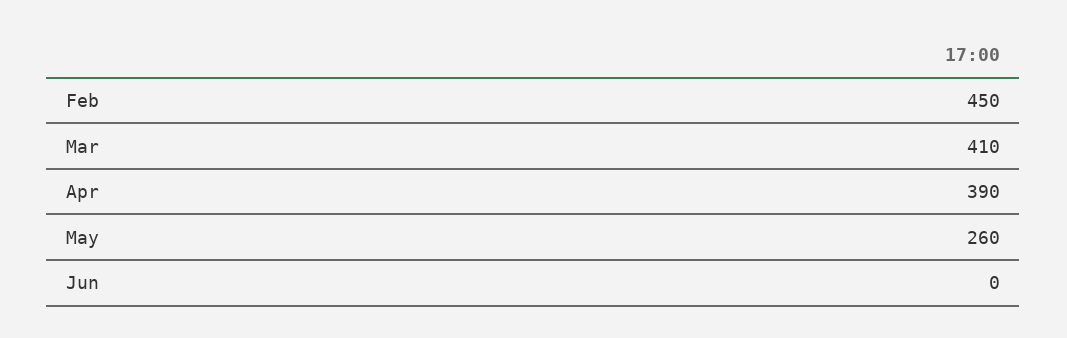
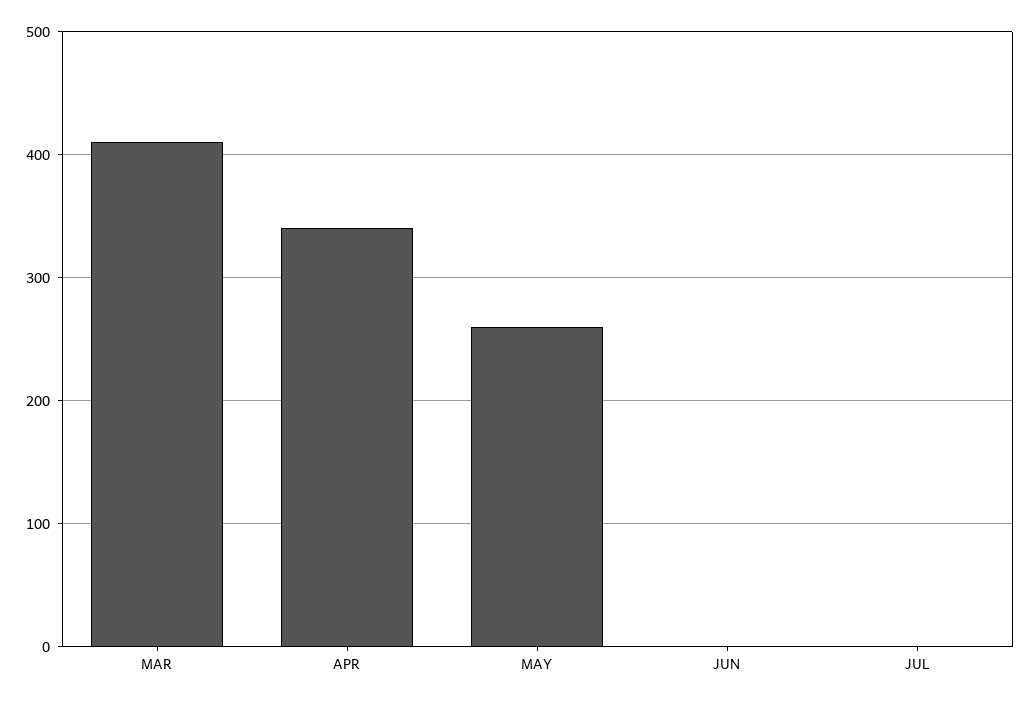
Feb: 450 -> none
Apr: 390 -> 340
JUL: none -> 0

